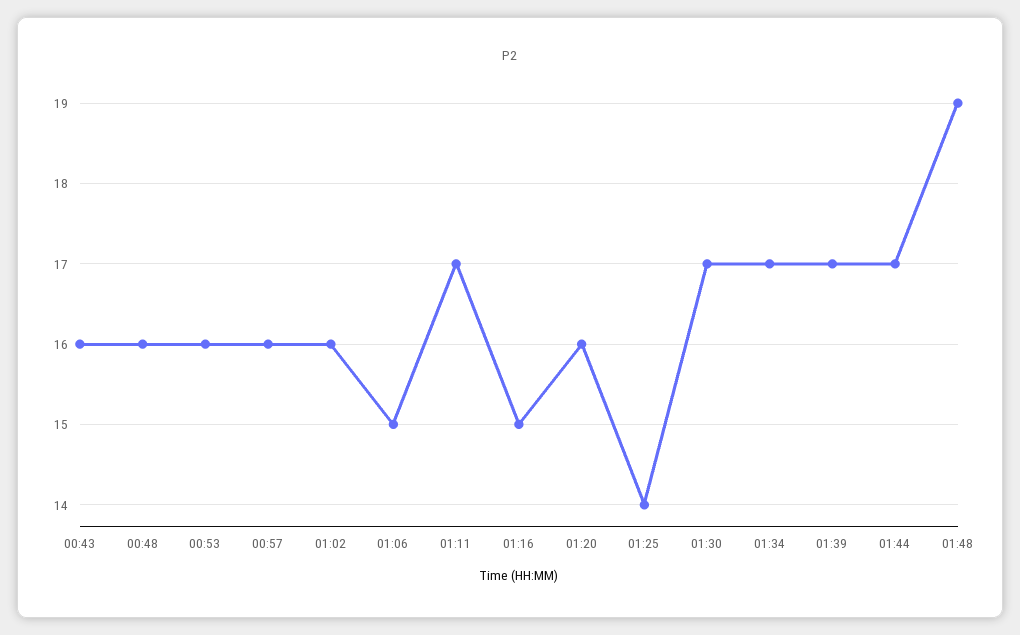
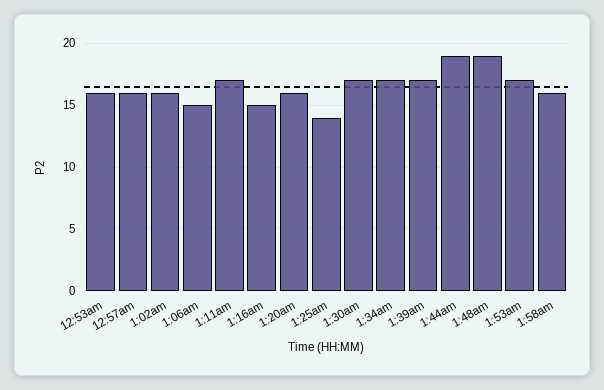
00:43: 16 -> none
00:48: 16 -> none
01:44: 17 -> 19
1:53am: none -> 17
1:58am: none -> 16

